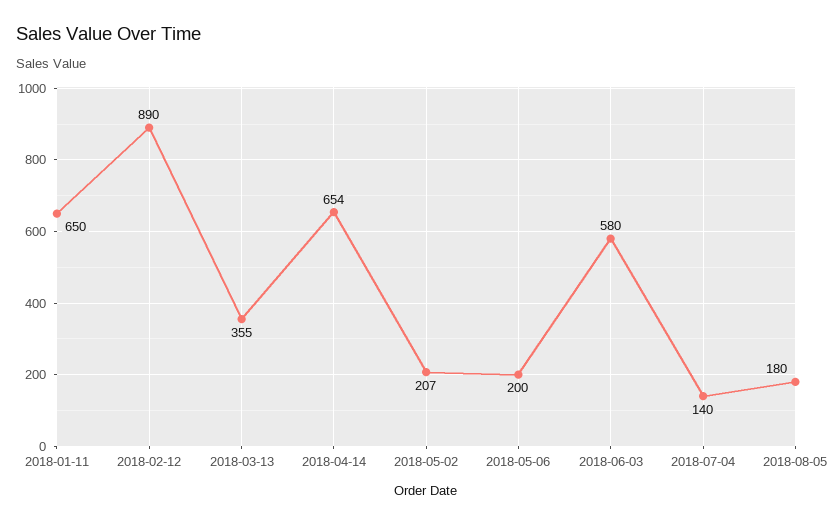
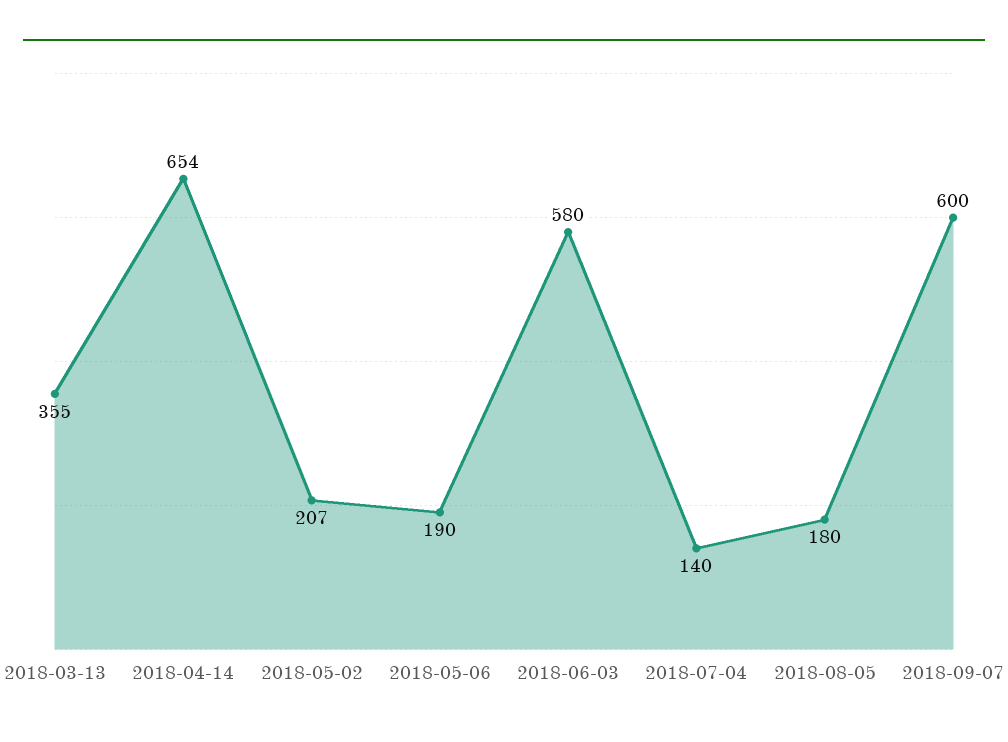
2018-01-11: 650 -> none
2018-02-12: 890 -> none
2018-05-06: 200 -> 190
2018-09-07: none -> 600

